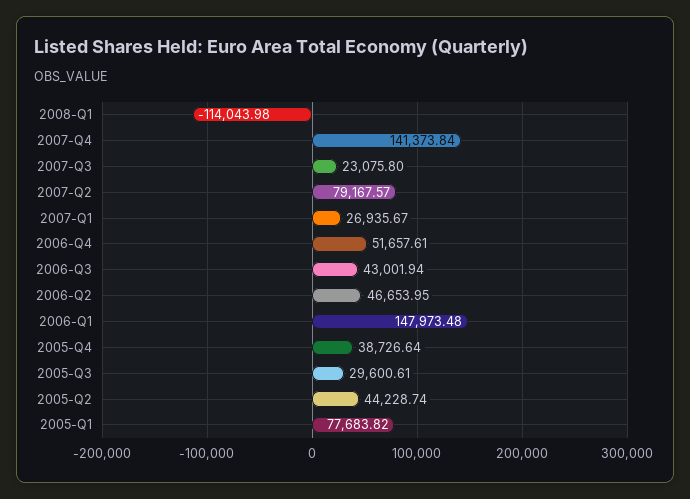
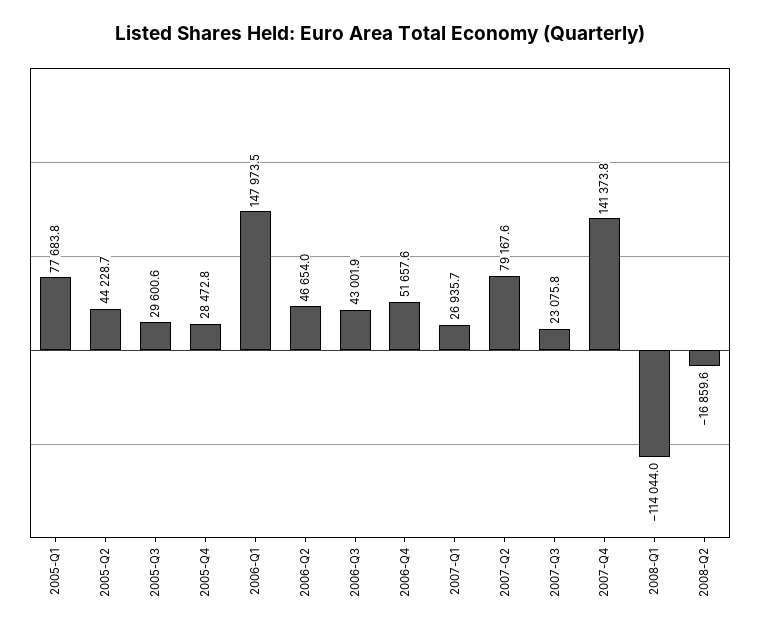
2005-Q4: 38726.64 -> 28472.8
2008-Q2: none -> -16859.6

